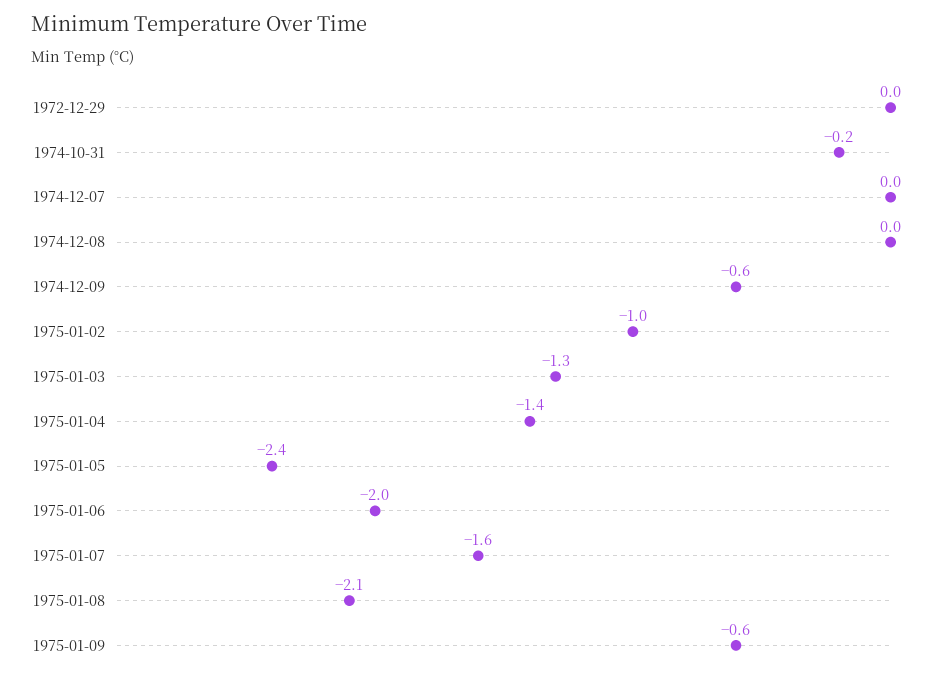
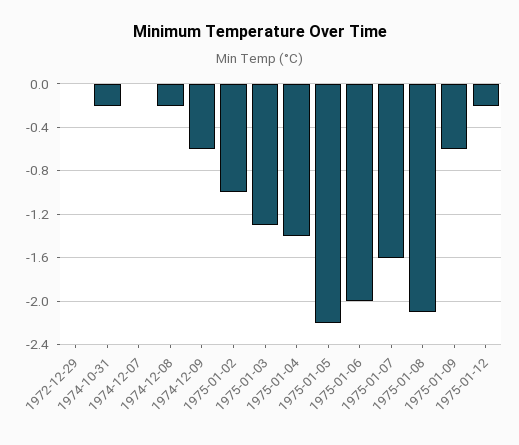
1974-12-08: 0 -> -0.2
1975-01-05: -2.4 -> -2.2
1975-01-12: none -> -0.2

